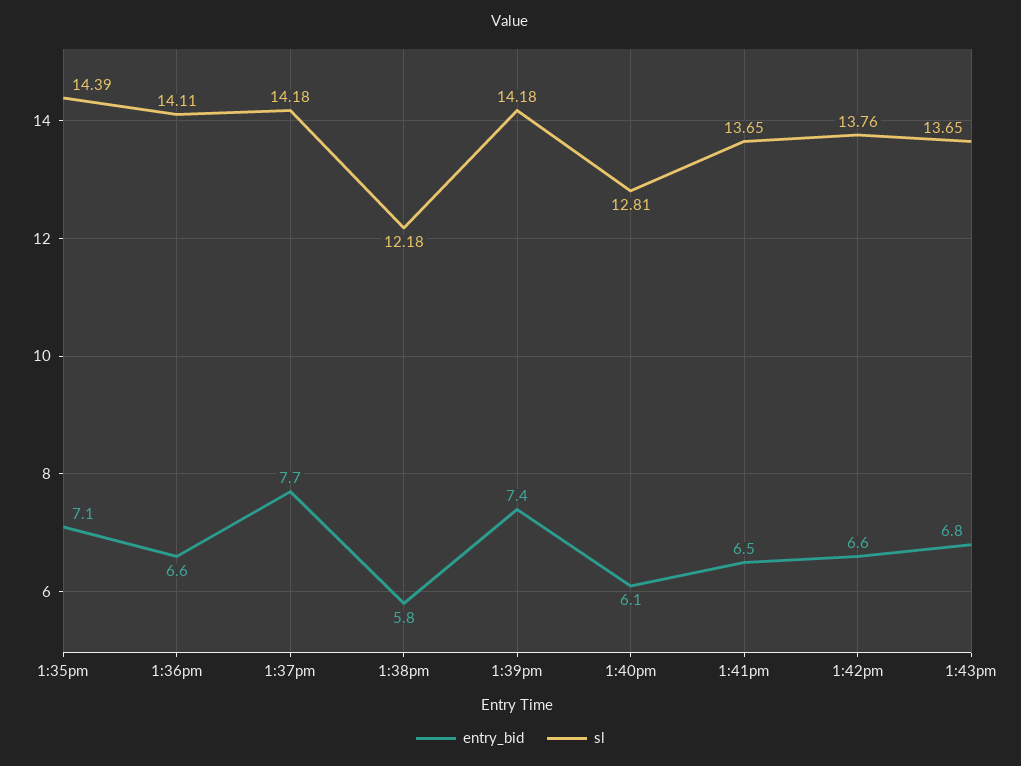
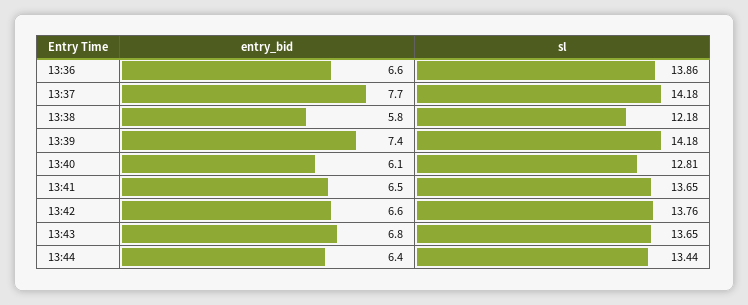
entry_bid, 1:35pm: 7.1 -> none
sl, 1:35pm: 14.39 -> none
sl, 1:36pm: 14.11 -> 13.86
entry_bid, 13:44: none -> 6.4
sl, 13:44: none -> 13.44

